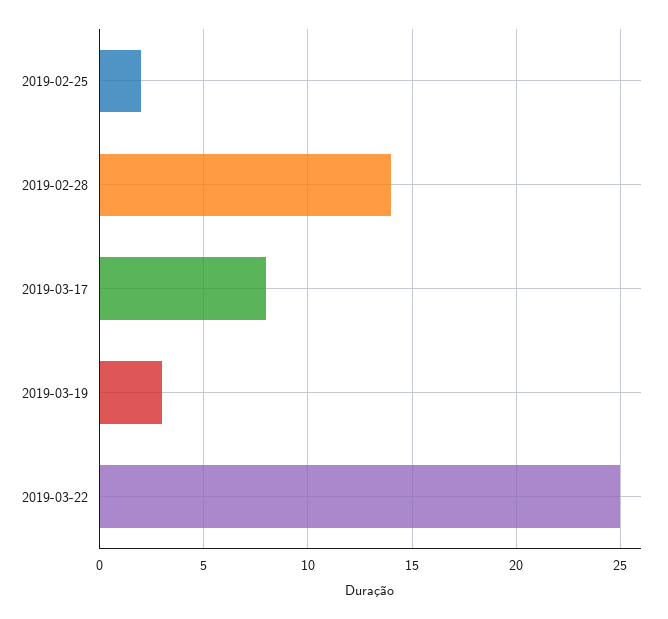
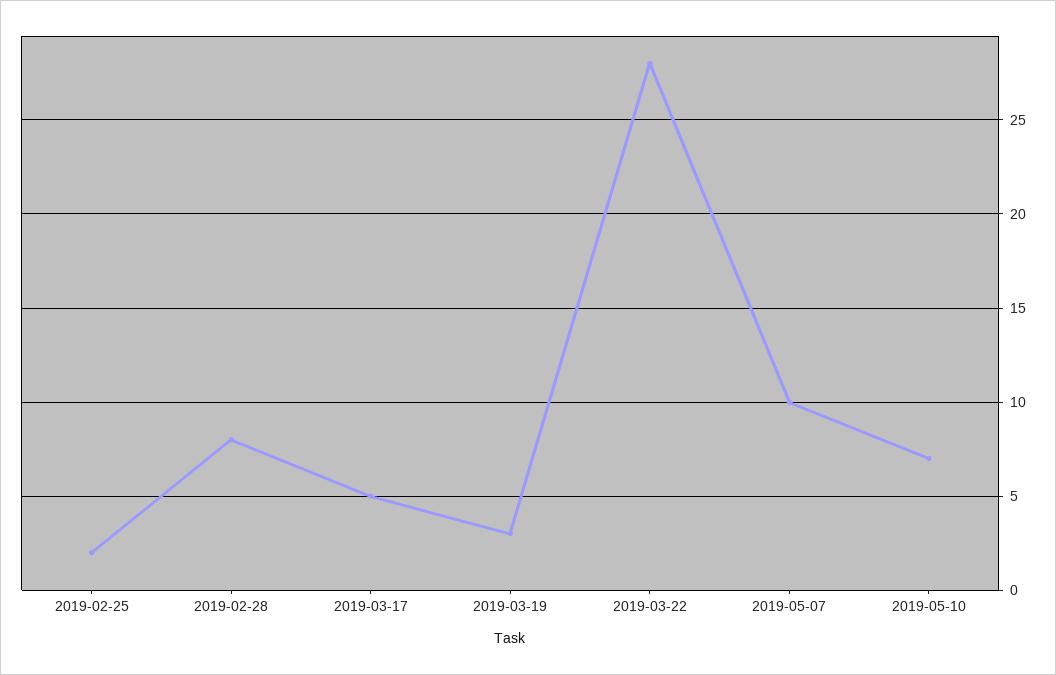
2019-02-28: 14 -> 8
2019-03-17: 8 -> 5
2019-03-22: 25 -> 28
2019-05-07: none -> 10
2019-05-10: none -> 7

